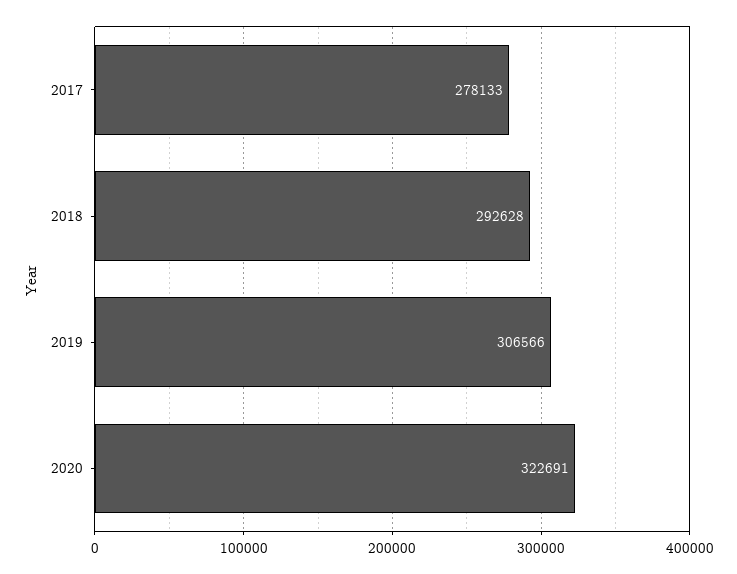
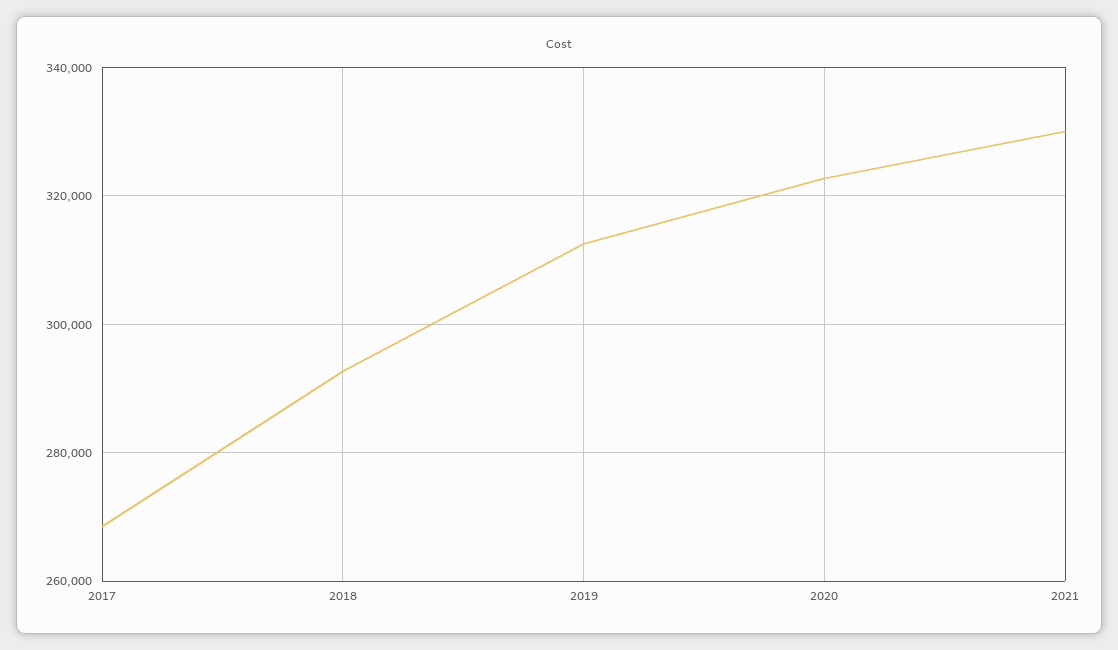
2017: 278133 -> 268000
2019: 306566 -> 312000
2021: none -> 330000

